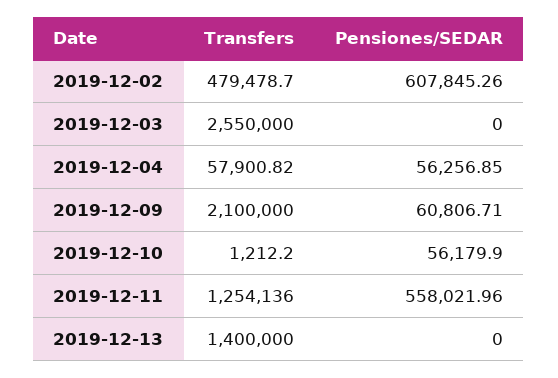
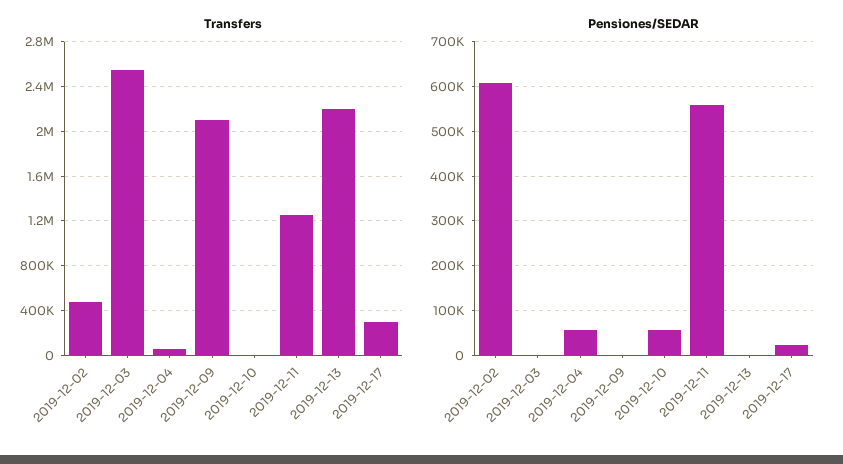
Pensiones/SEDAR, 2019-12-09: 60806.71 -> 0
Transfers, 2019-12-13: 1400000 -> 2200000
Transfers, 2019-12-17: none -> 300000
Pensiones/SEDAR, 2019-12-17: none -> 20000

